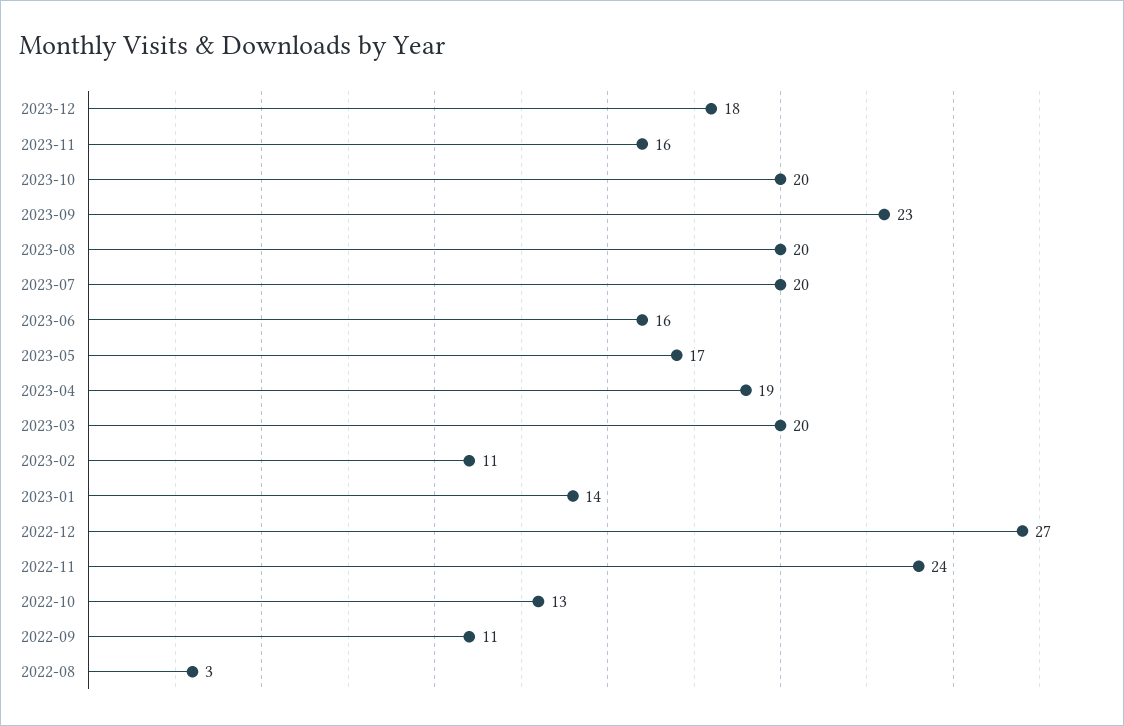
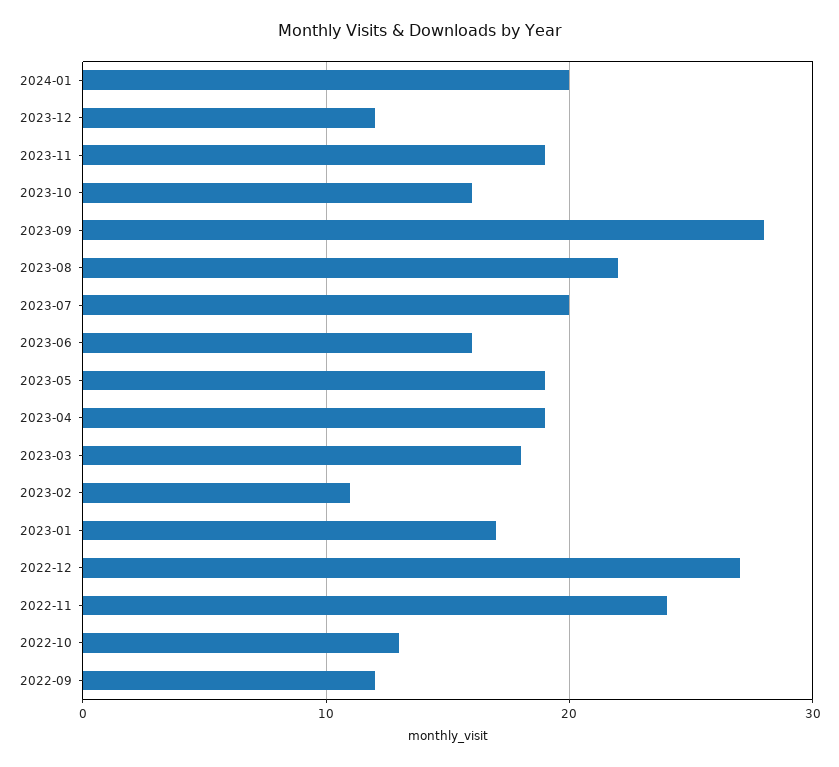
2023-12: 18 -> 12
2023-11: 16 -> 19
2023-10: 20 -> 16
2023-09: 23 -> 28
2023-08: 20 -> 22
2023-05: 17 -> 19
2023-03: 20 -> 18
2023-01: 14 -> 17
2022-09: 11 -> 12
2022-08: 3 -> none
2024-01: none -> 20

